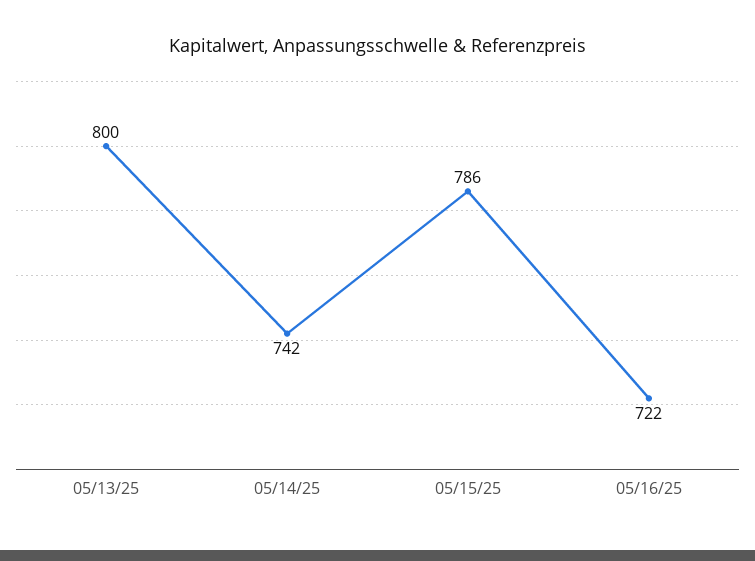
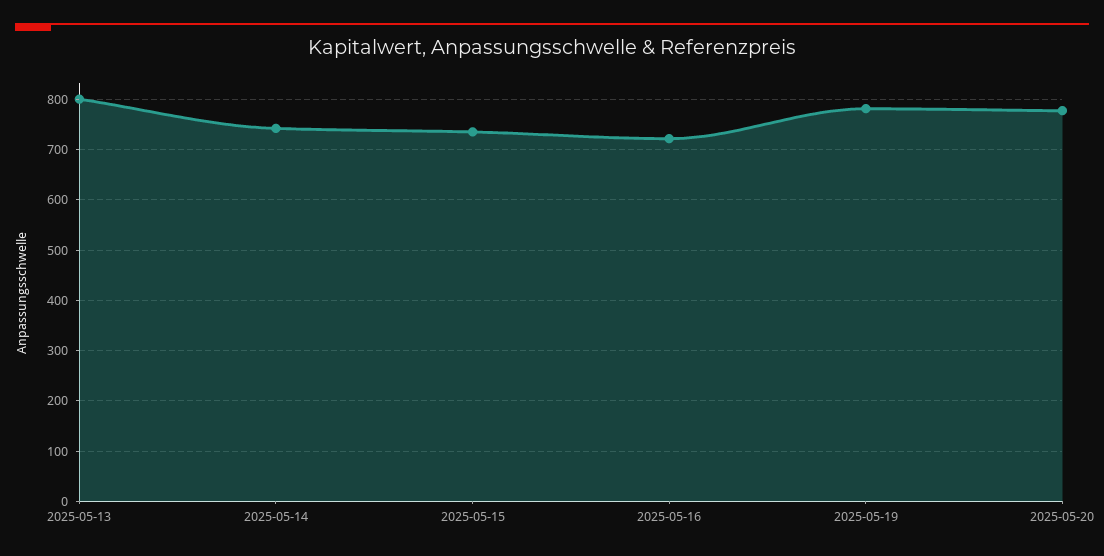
05/15/25: 786 -> 740
2025-05-19: none -> 780
2025-05-20: none -> 780

